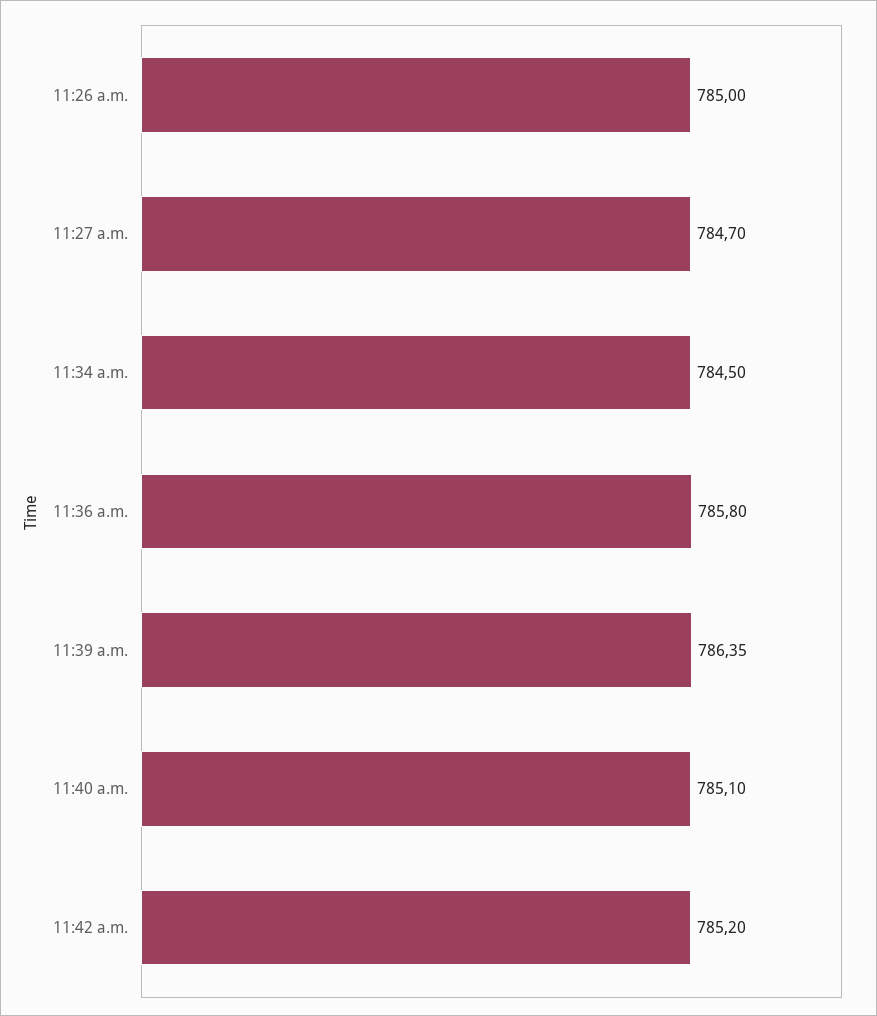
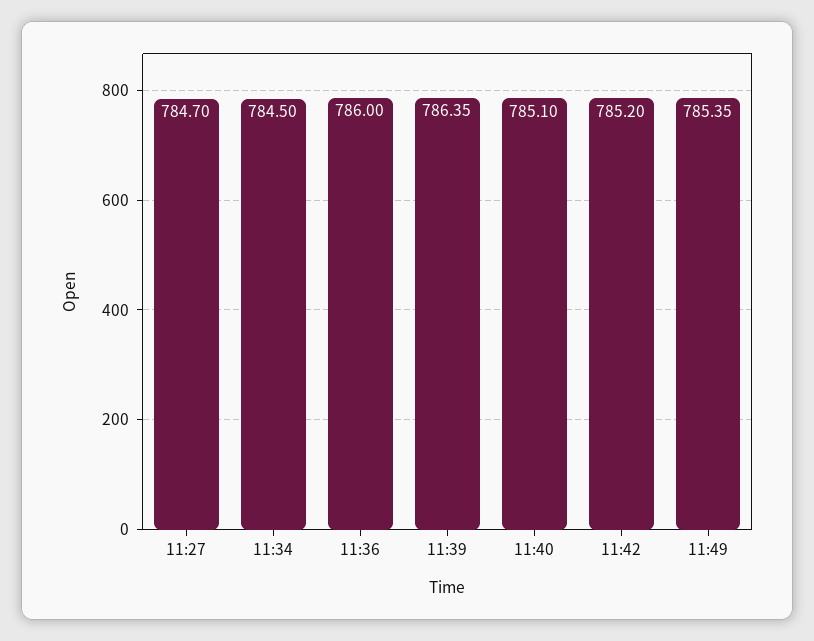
11:26 a.m.: 785 -> none
11:36 a.m.: 785.8 -> 786
11:49: none -> 785.35

